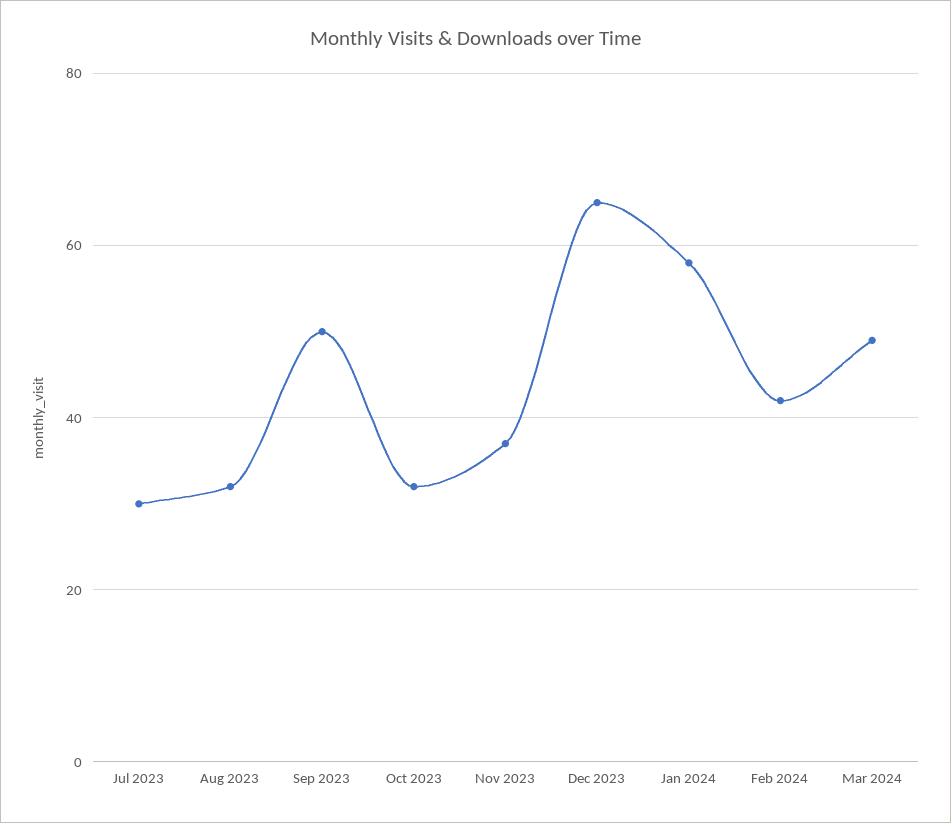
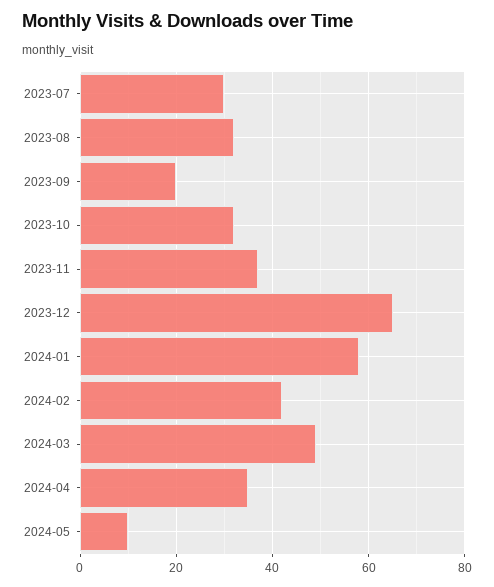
Sep 2023: 50 -> 20
2024-04: none -> 35
2024-05: none -> 10

